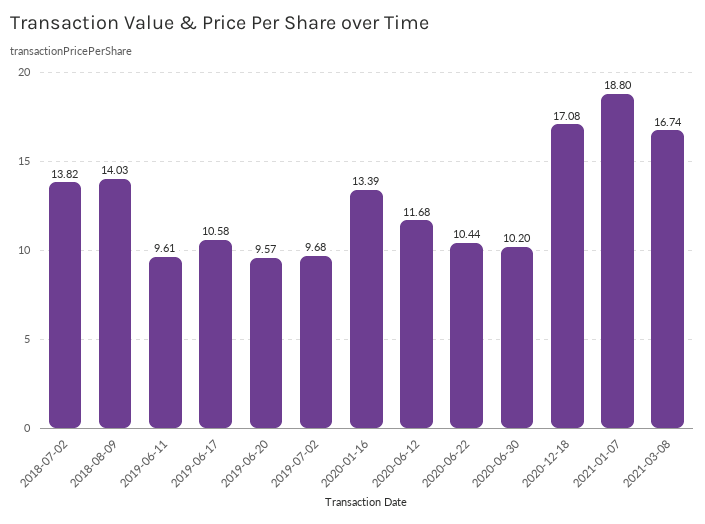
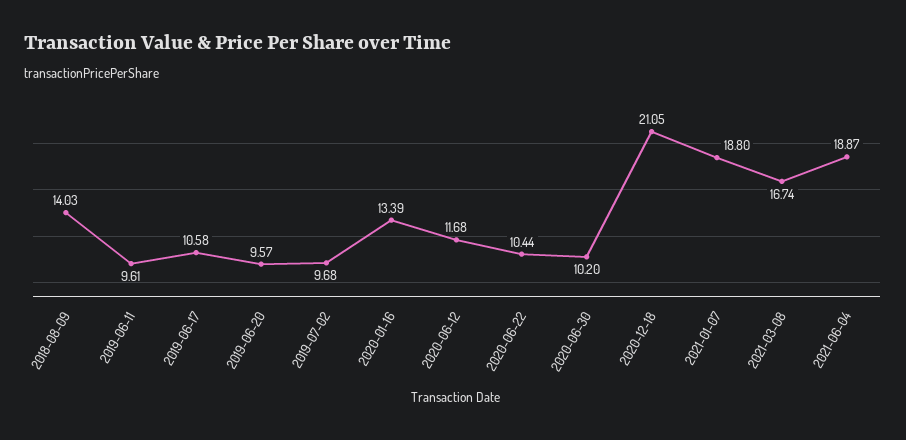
2018-07-02: 13.82 -> none
2020-12-18: 17.08 -> 21.05
2021-06-04: none -> 18.87

